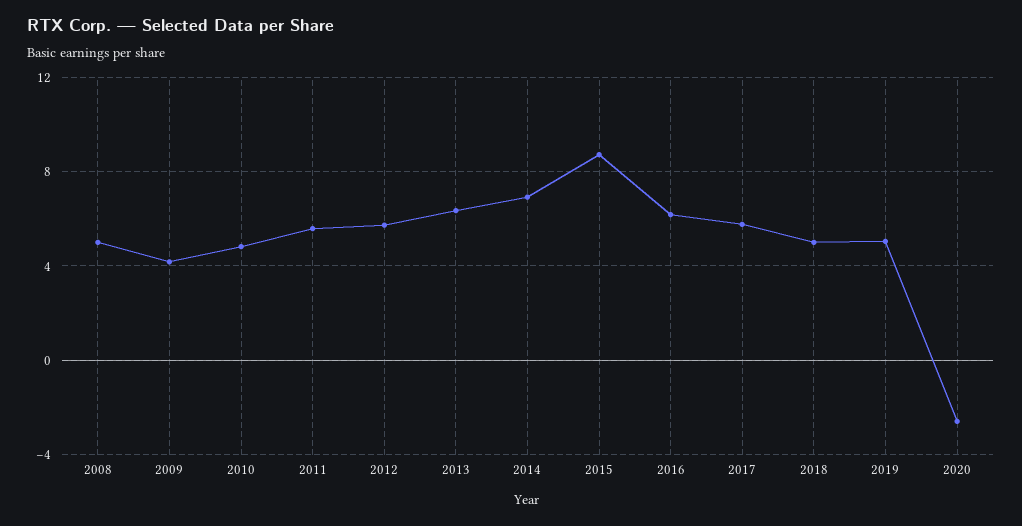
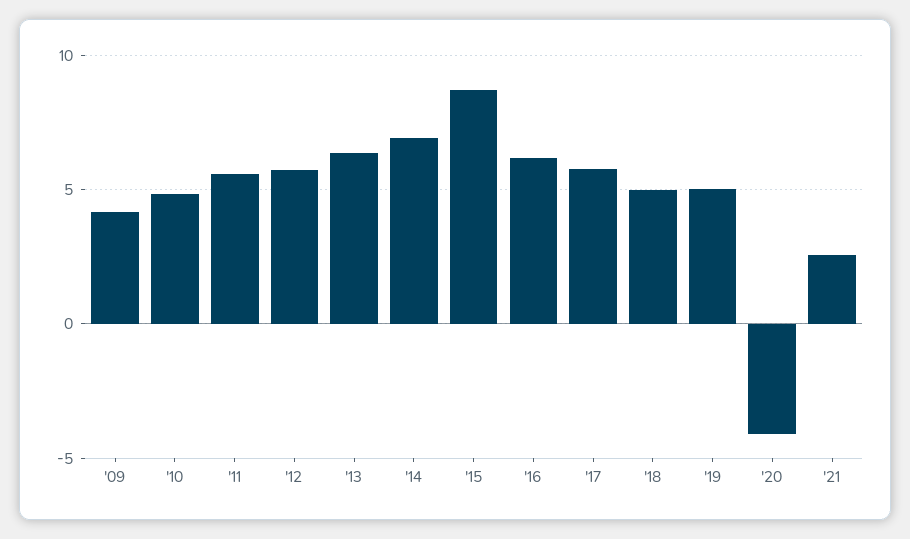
2008: 5 -> none
2020: -2.5 -> -4
'21: none -> 2.5

